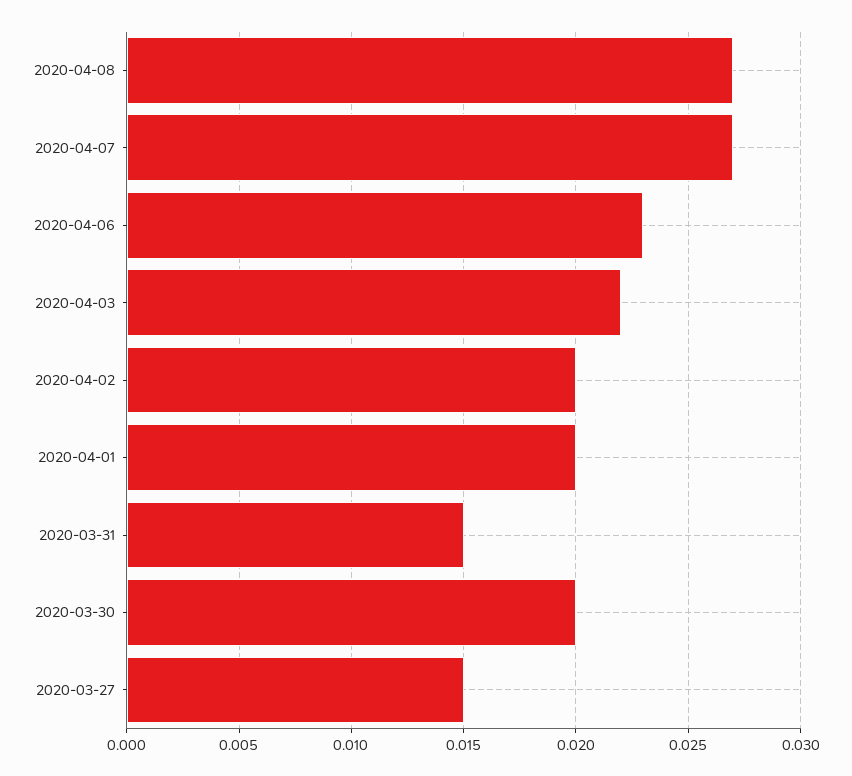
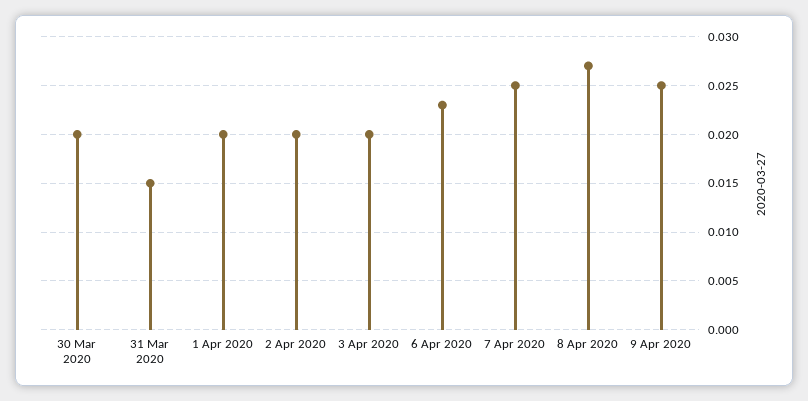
2020-04-07: 0.027 -> 0.025
2020-04-03: 0.022 -> 0.02
2020-03-27: 0.015 -> none
9 Apr 2020: none -> 0.025

